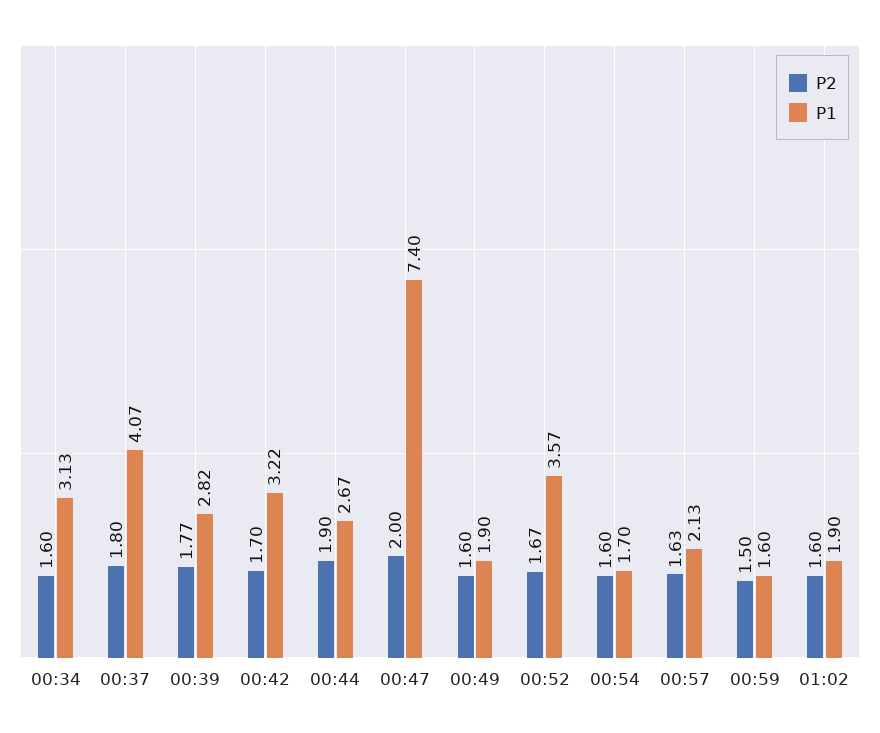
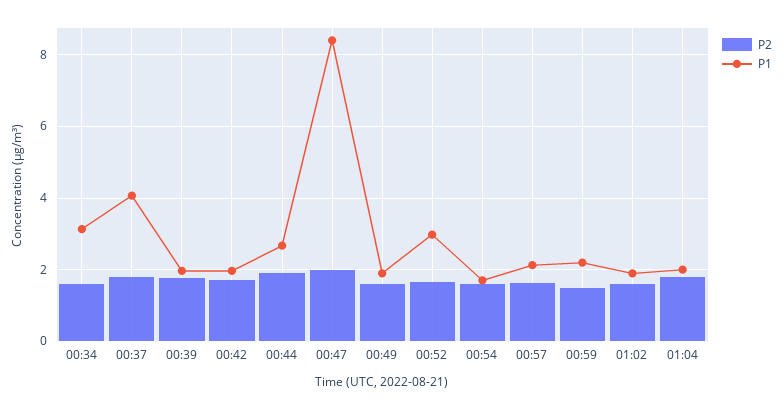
P1, 00:39: 2.82 -> 2
P1, 00:42: 3.22 -> 2
P1, 00:47: 7.4 -> 8.4
P1, 00:52: 3.57 -> 3
P1, 00:59: 1.6 -> 2.2
P2, 01:04: none -> 1.8
P1, 01:04: none -> 2

